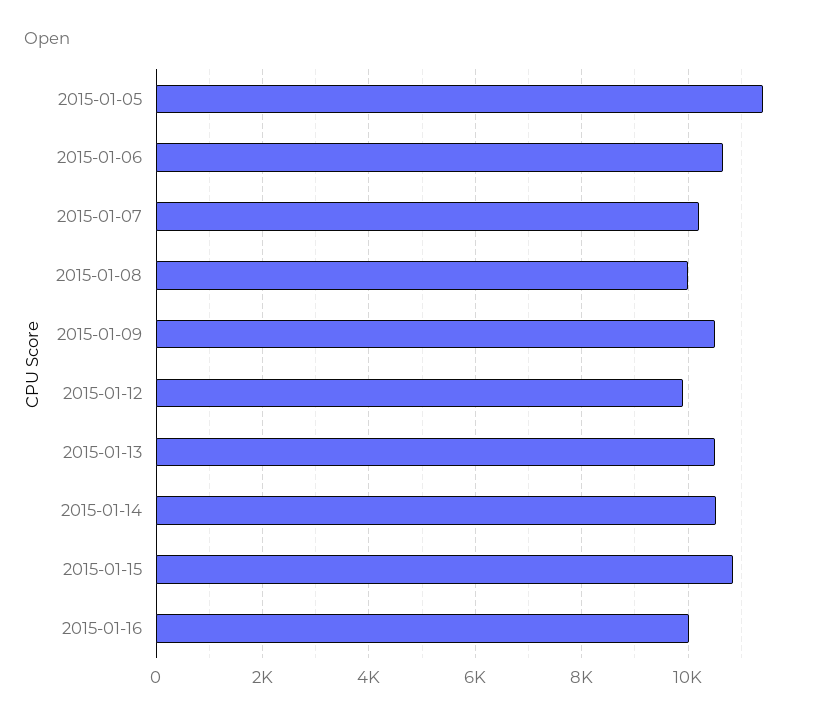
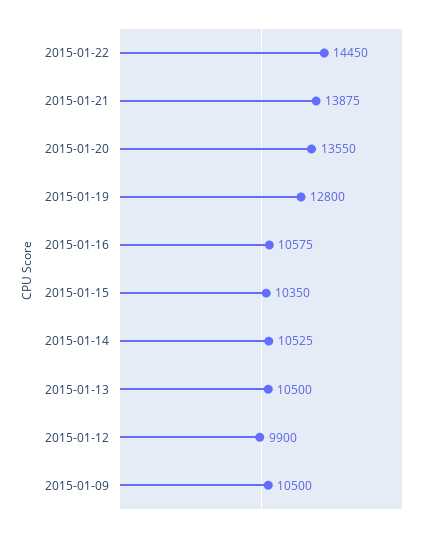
2015-01-05: 11400 -> none
2015-01-06: 10600 -> none
2015-01-07: 10200 -> none
2015-01-08: 10000 -> none
2015-01-15: 10800 -> 10350
2015-01-16: 10000 -> 10575
2015-01-22: none -> 14450
2015-01-21: none -> 13875
2015-01-20: none -> 13550
2015-01-19: none -> 12800

